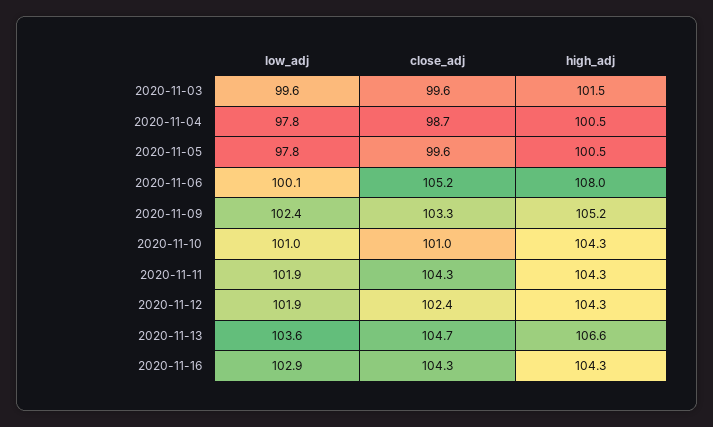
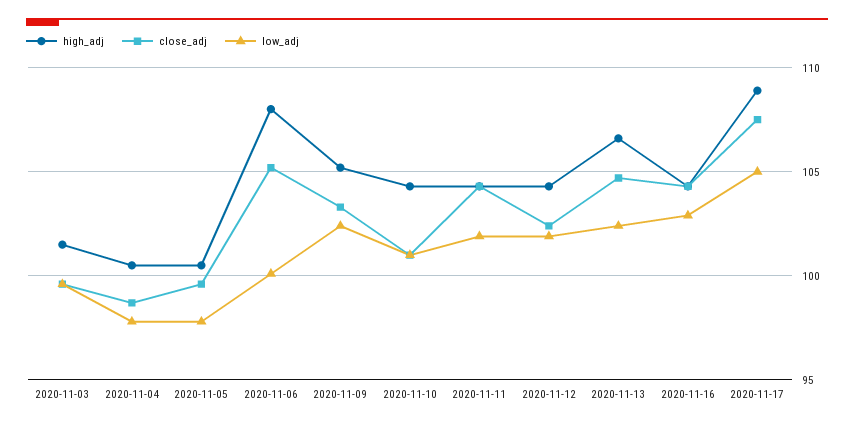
low_adj, 2020-11-13: 103.6 -> 102.5
high_adj, 2020-11-17: none -> 109
close_adj, 2020-11-17: none -> 107.5
low_adj, 2020-11-17: none -> 105

